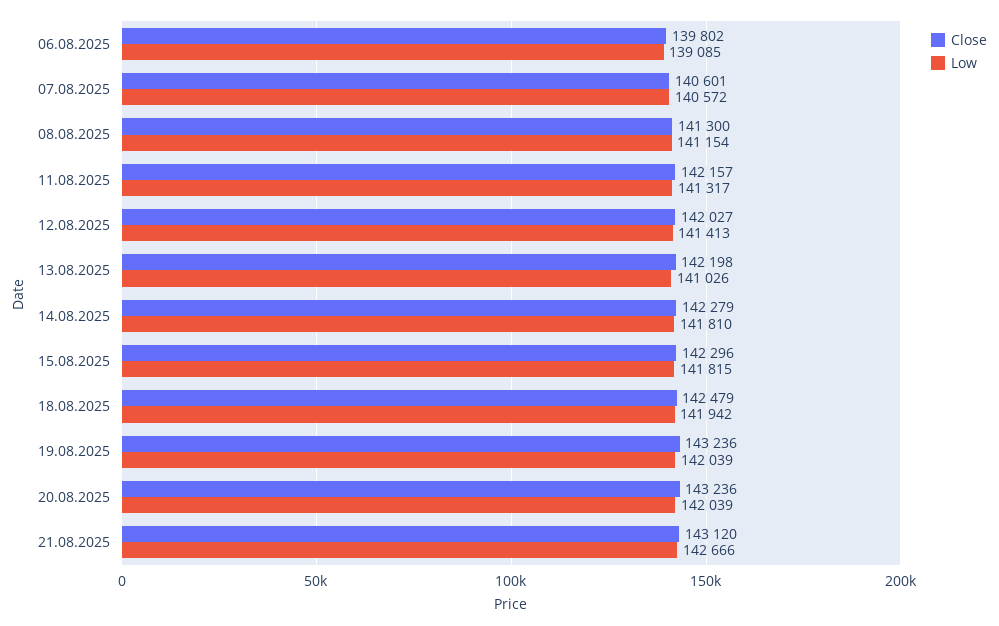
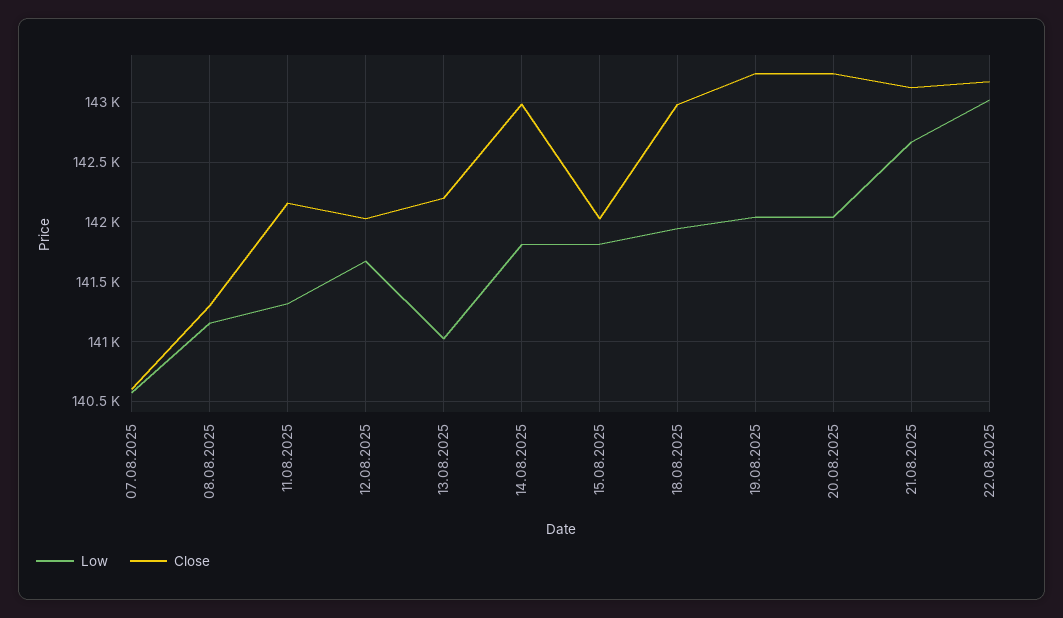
Close, 06.08.2025: 139802 -> none
Low, 06.08.2025: 139085 -> none
Low, 12.08.2025: 141413 -> 141700
Close, 14.08.2025: 142279 -> 143000
Close, 15.08.2025: 142296 -> 142000
Close, 18.08.2025: 142479 -> 143000
Low, 22.08.2025: none -> 143000
Close, 22.08.2025: none -> 143200

